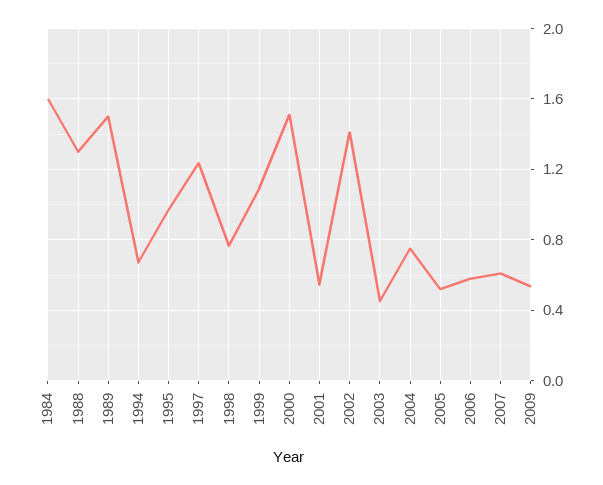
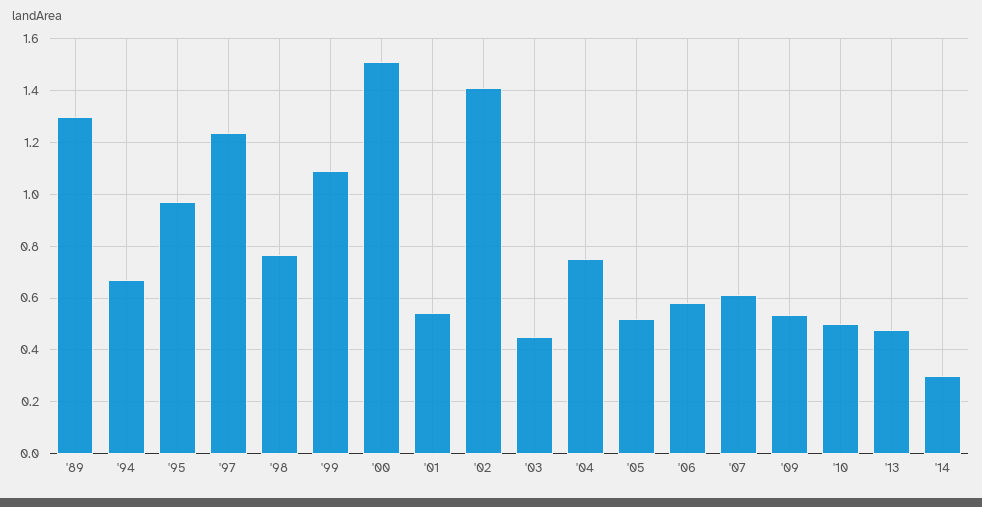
1984: 1.6 -> none
1988: 1.3 -> none
1989: 1.5 -> 1.3
'10: none -> 0.5
'13: none -> 0.475
'14: none -> 0.3

